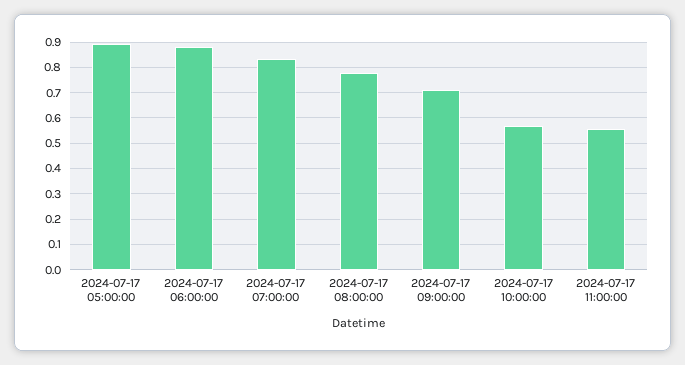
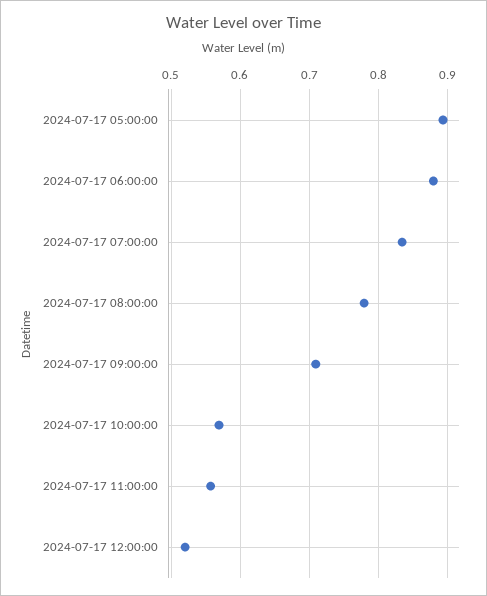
2024-07-17 12:00:00: none -> 0.52

